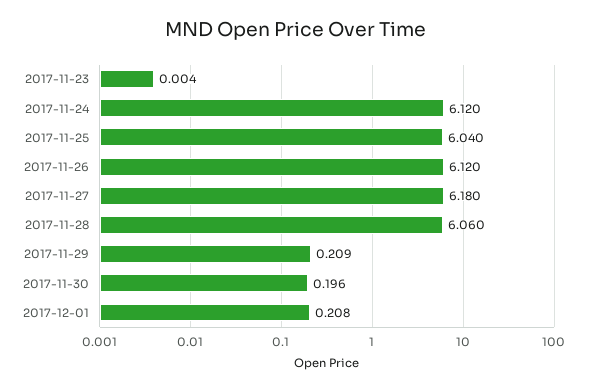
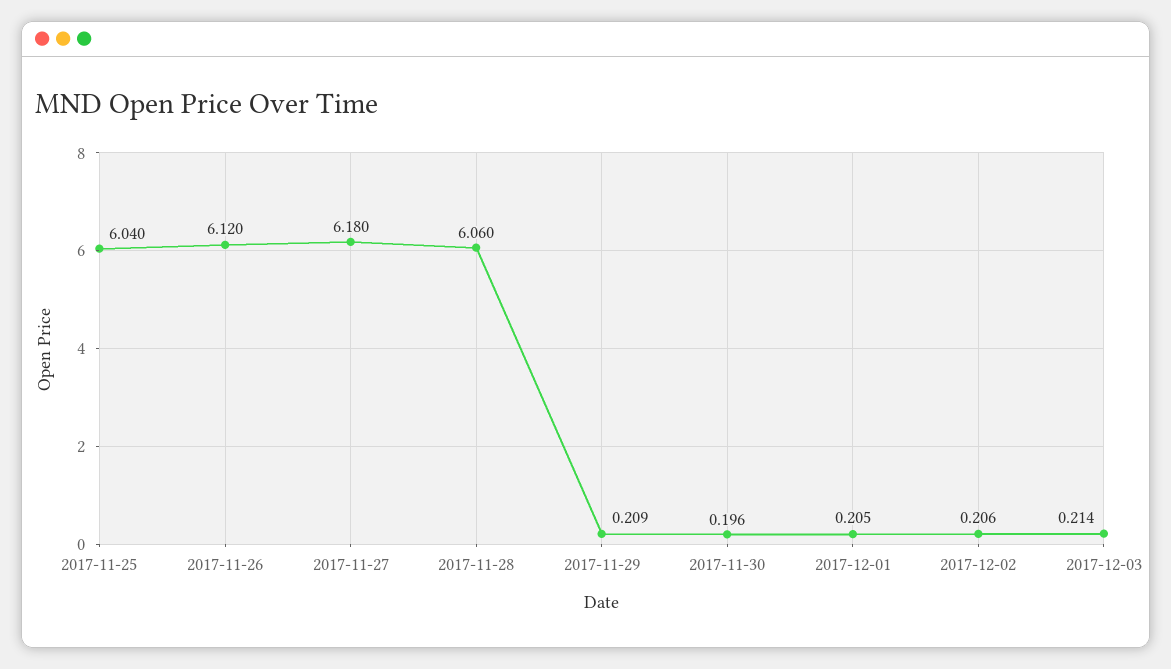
2017-11-23: 0.004 -> none
2017-11-24: 6.12 -> none
2017-12-01: 0.208 -> 0.205
2017-12-02: none -> 0.206
2017-12-03: none -> 0.214

